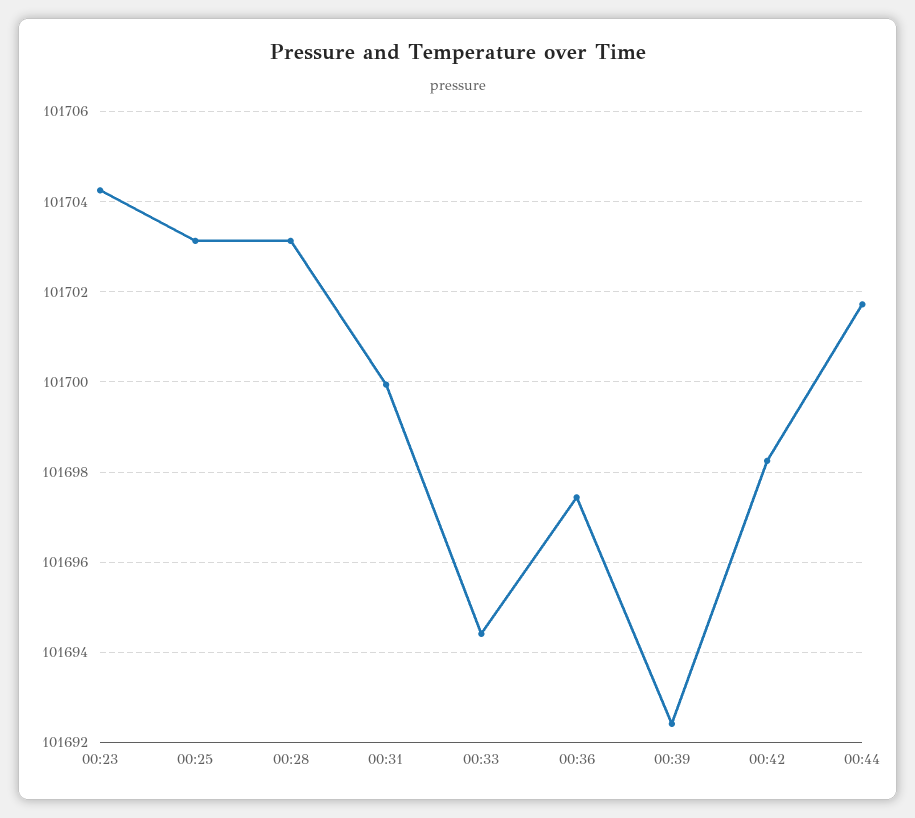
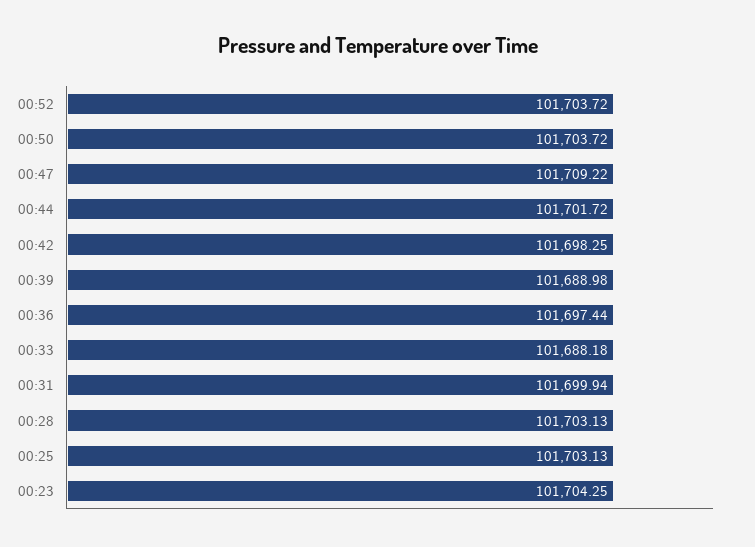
00:33: 101694.4 -> 101688.18
00:39: 101692.4 -> 101688.98
00:52: none -> 101703.72
00:50: none -> 101703.72
00:47: none -> 101709.22

